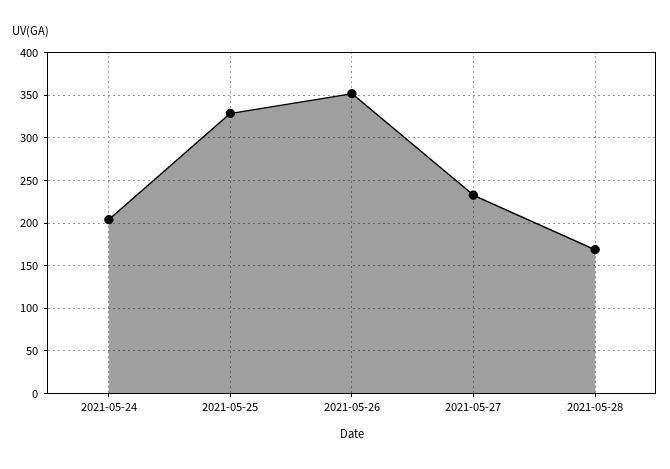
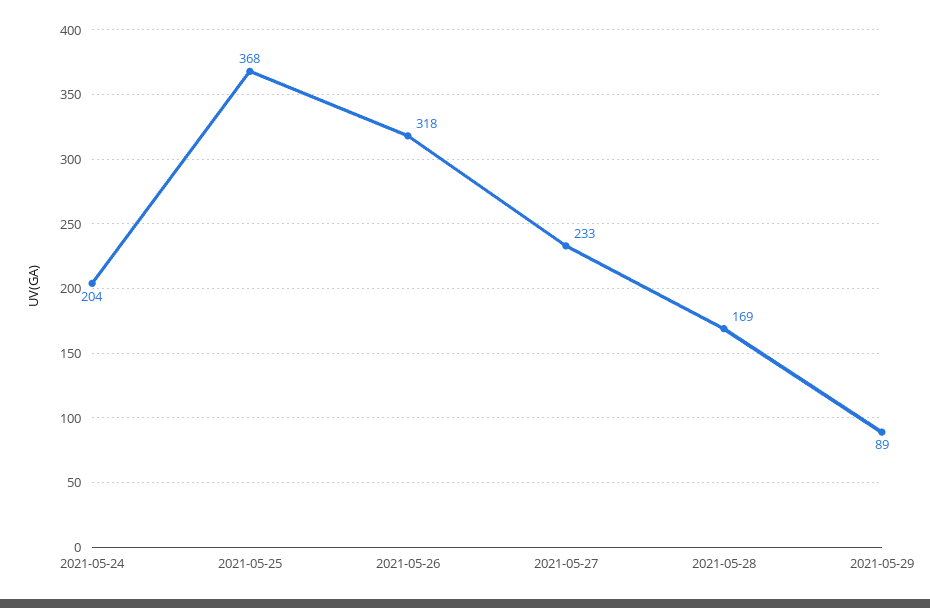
2021-05-25: 330 -> 368
2021-05-26: 350 -> 318
2021-05-29: none -> 89

